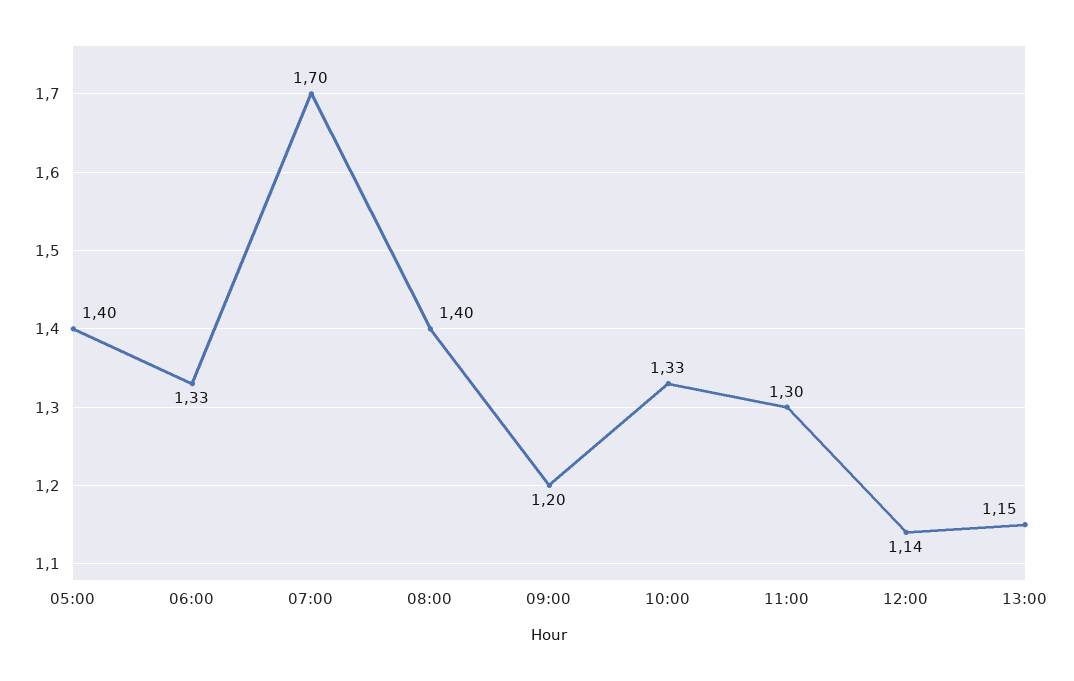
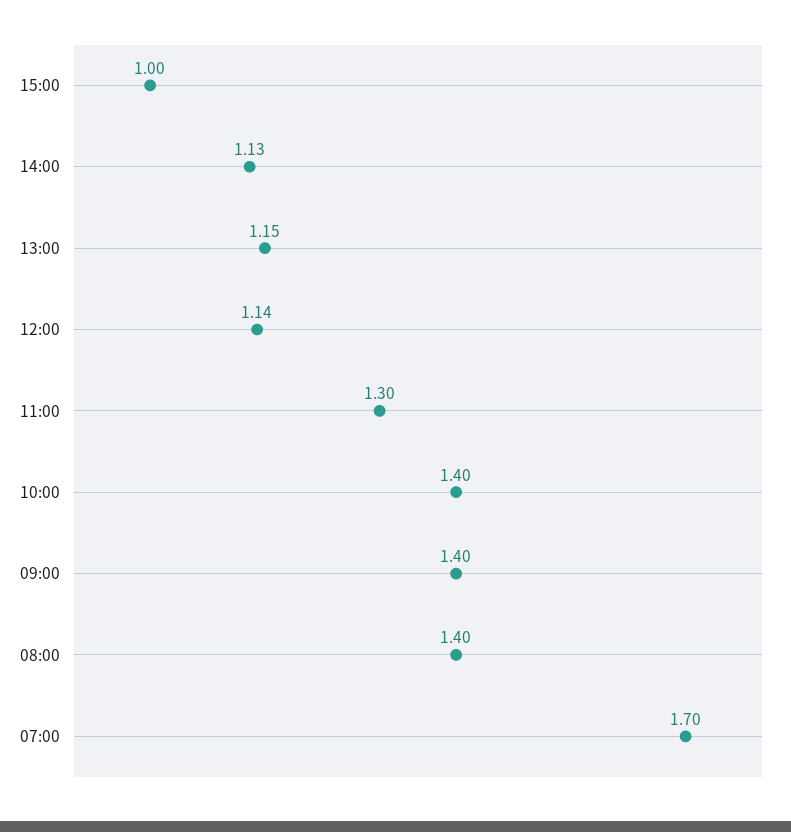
05:00: 1.4 -> none
06:00: 1.33 -> none
09:00: 1.2 -> 1.4
10:00: 1.33 -> 1.4
15:00: none -> 1
14:00: none -> 1.13

